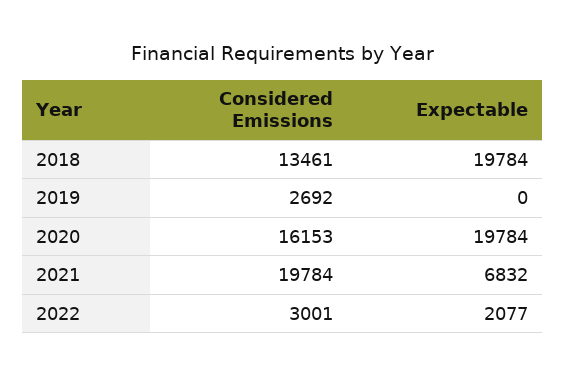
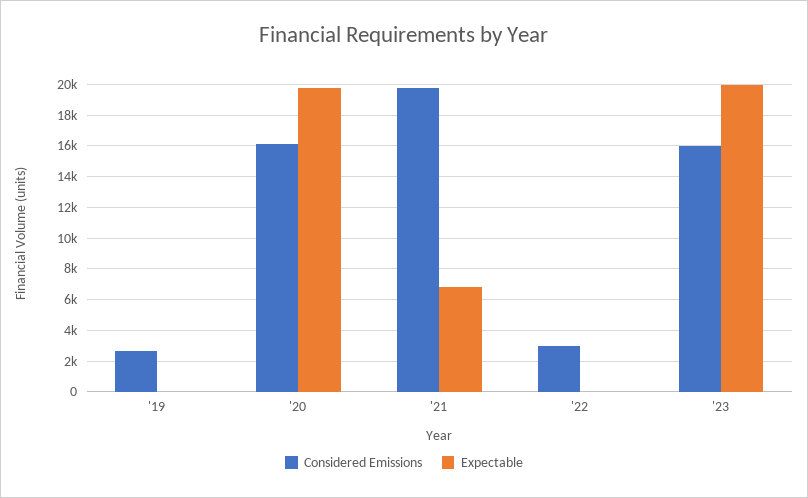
Considered Emissions, 2018: 13461 -> none
Expectable, 2018: 19784 -> none
Expectable, 2022: 2077 -> 0
Considered Emissions, '23: none -> 16000
Expectable, '23: none -> 20000

